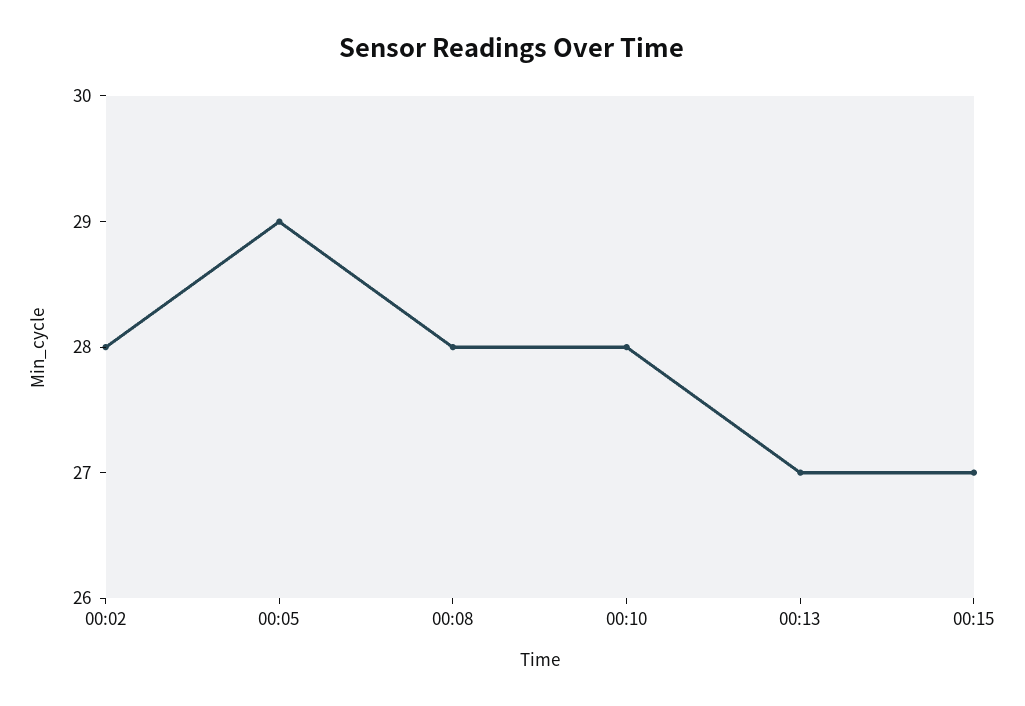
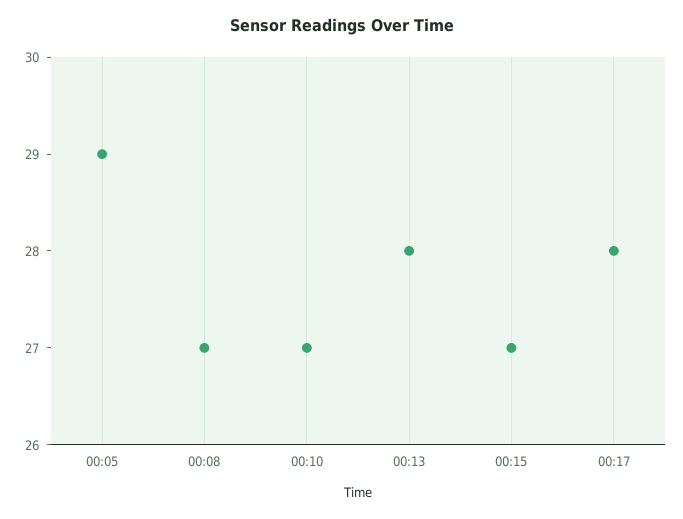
00:02: 28 -> none
00:08: 28 -> 27
00:10: 28 -> 27
00:13: 27 -> 28
00:17: none -> 28

